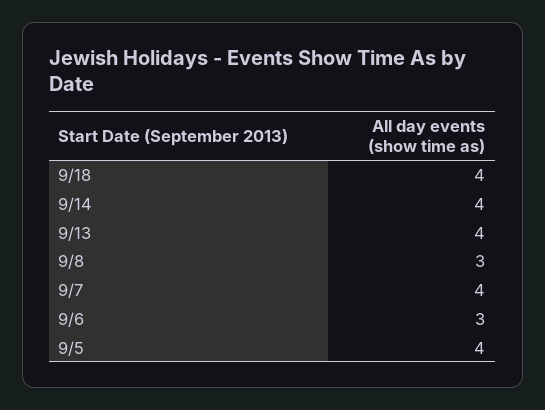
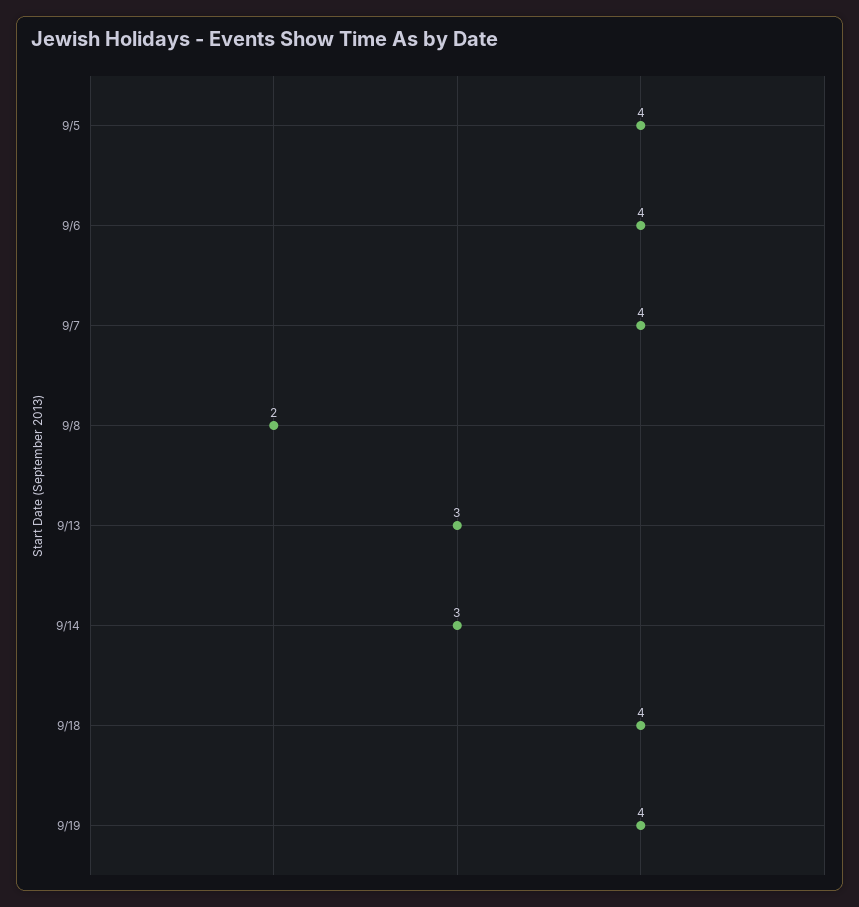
9/14: 4 -> 3
9/13: 4 -> 3
9/8: 3 -> 2
9/6: 3 -> 4
9/19: none -> 4

